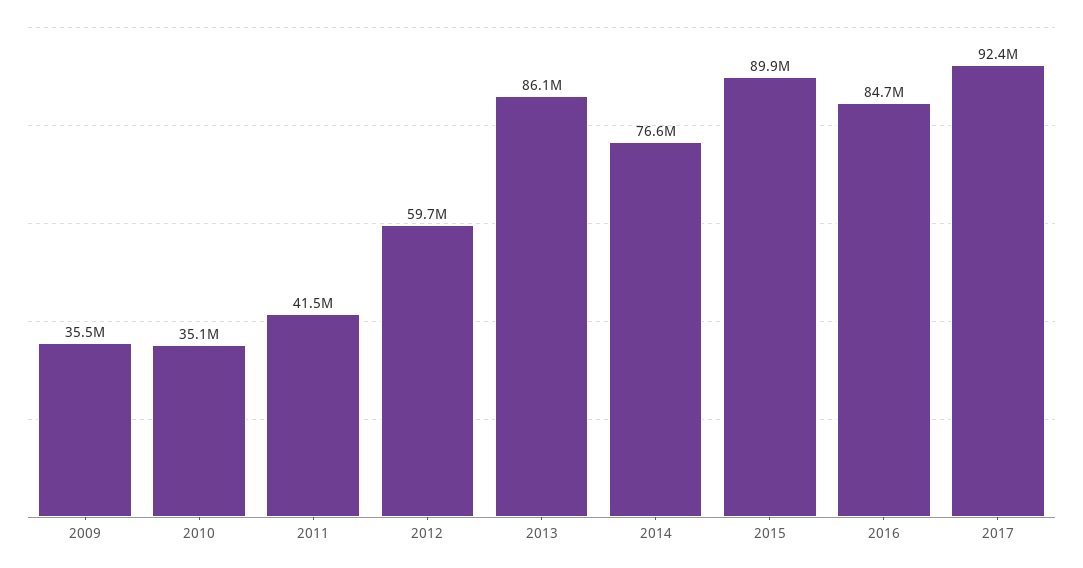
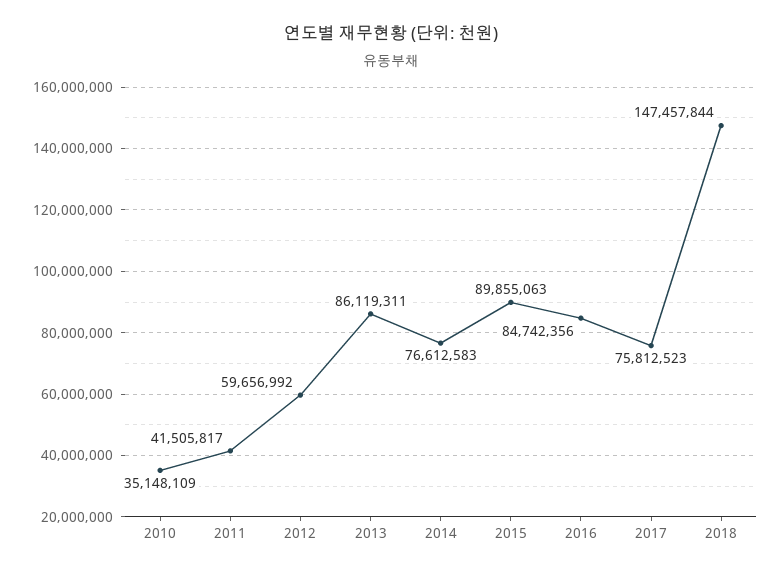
2009: 35500000 -> none
2017: 92400000 -> 75812523
2018: none -> 147457844

